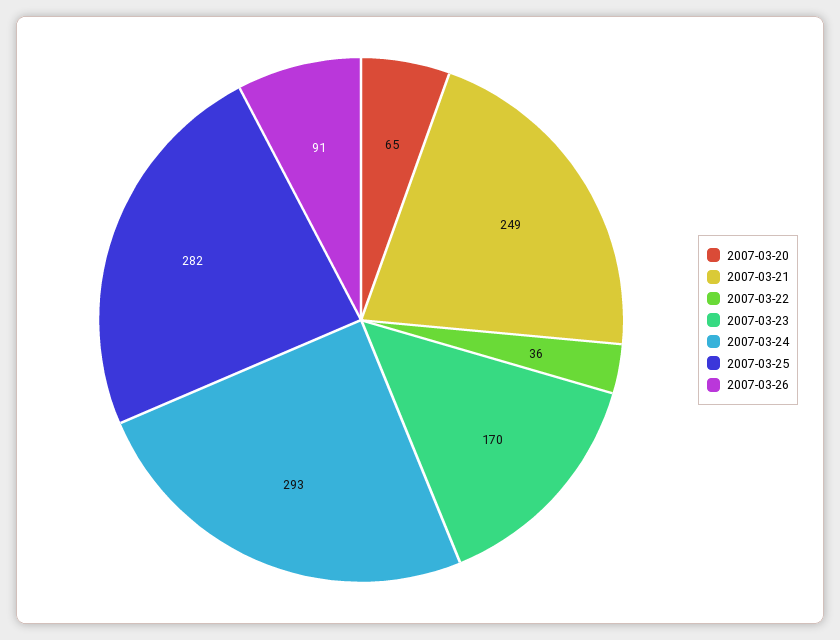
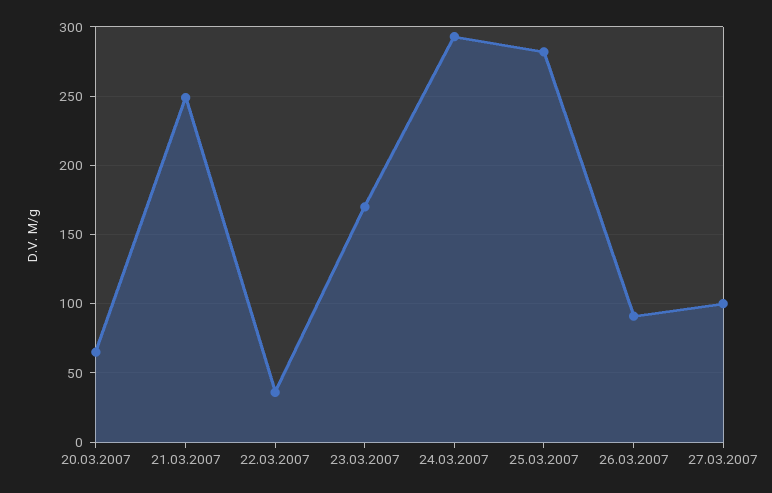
27.03.2007: none -> 100

